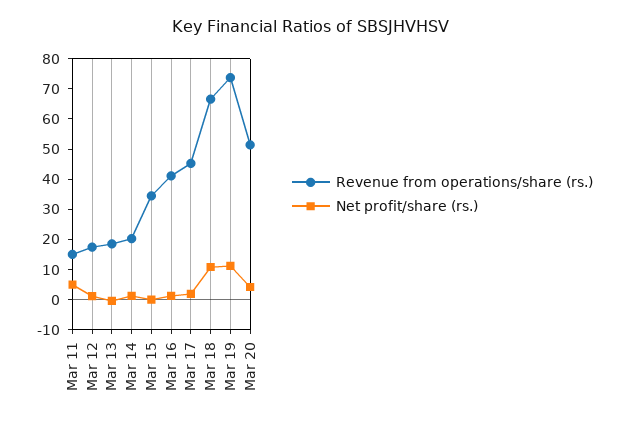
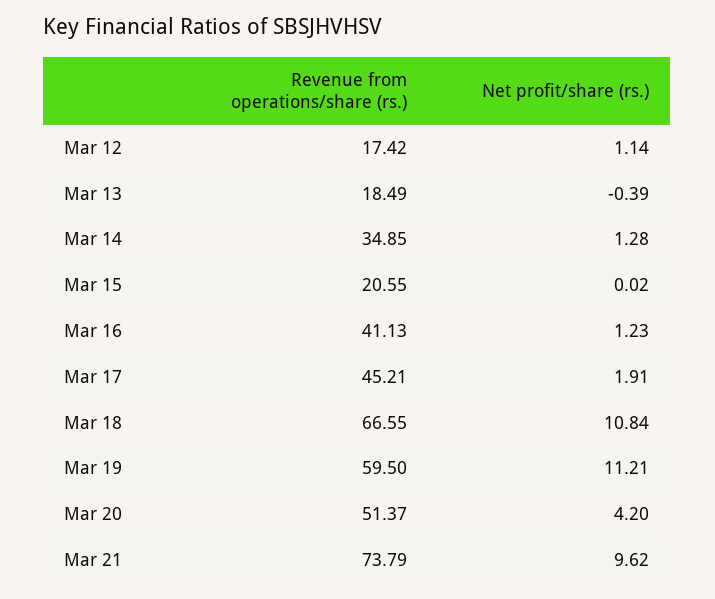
Revenue from operations/share (rs.), Mar 11: 15 -> none
Net profit/share (rs.), Mar 11: 5 -> none
Revenue from operations/share (rs.), Mar 14: 20 -> 34.85
Revenue from operations/share (rs.), Mar 15: 35 -> 20.55
Revenue from operations/share (rs.), Mar 19: 75 -> 59.5
Revenue from operations/share (rs.), Mar 21: none -> 73.79
Net profit/share (rs.), Mar 21: none -> 9.62

